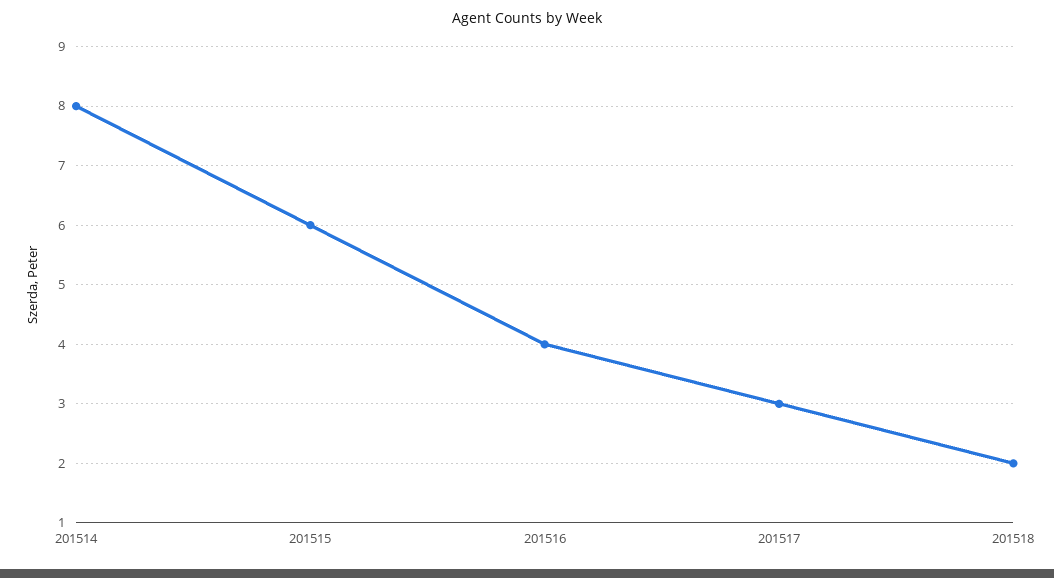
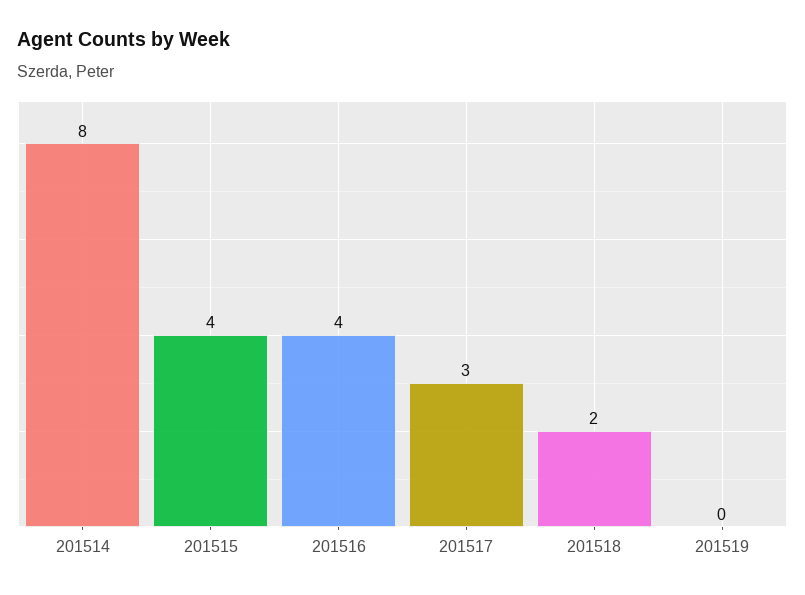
201515: 6 -> 4
201519: none -> 0

